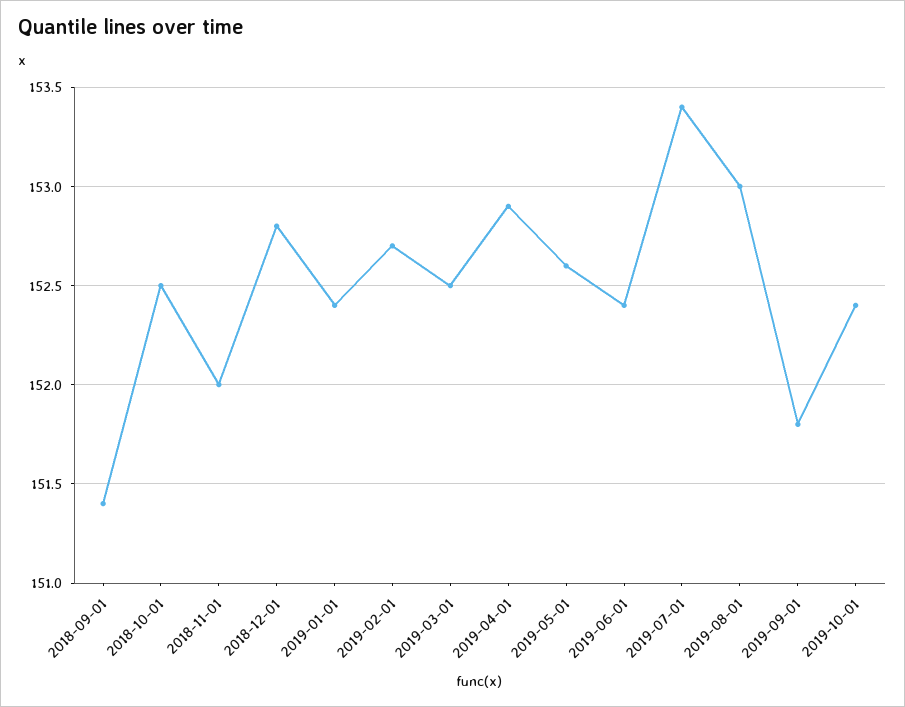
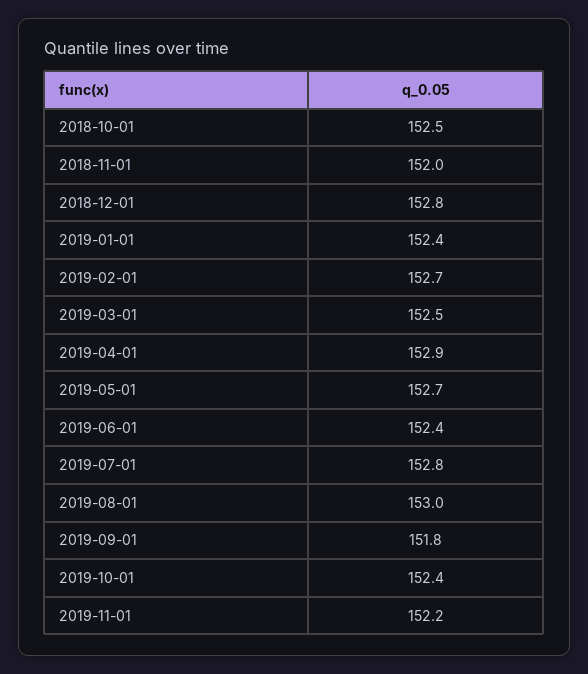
2018-09-01: 151.4 -> none
2019-05-01: 152.6 -> 152.7
2019-07-01: 153.4 -> 152.8
2019-11-01: none -> 152.2

